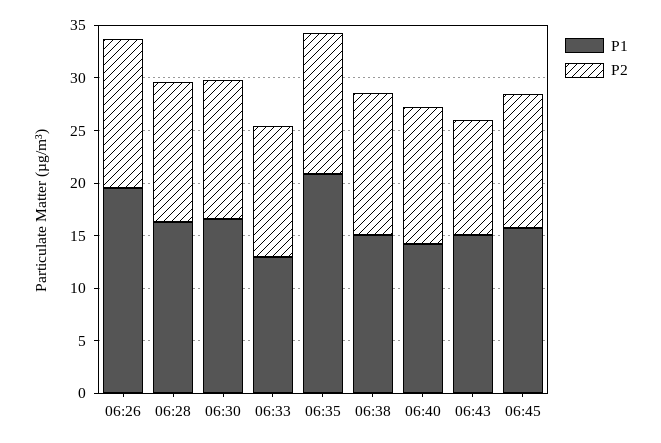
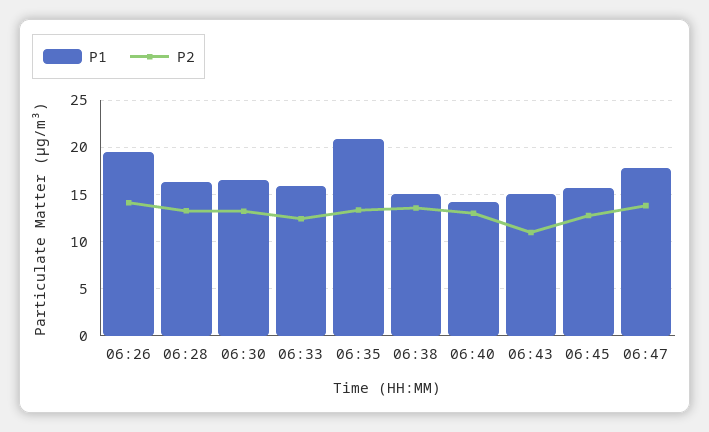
P1, 06:33: 13 -> 16
P1, 06:47: none -> 18
P2, 06:47: none -> 14

